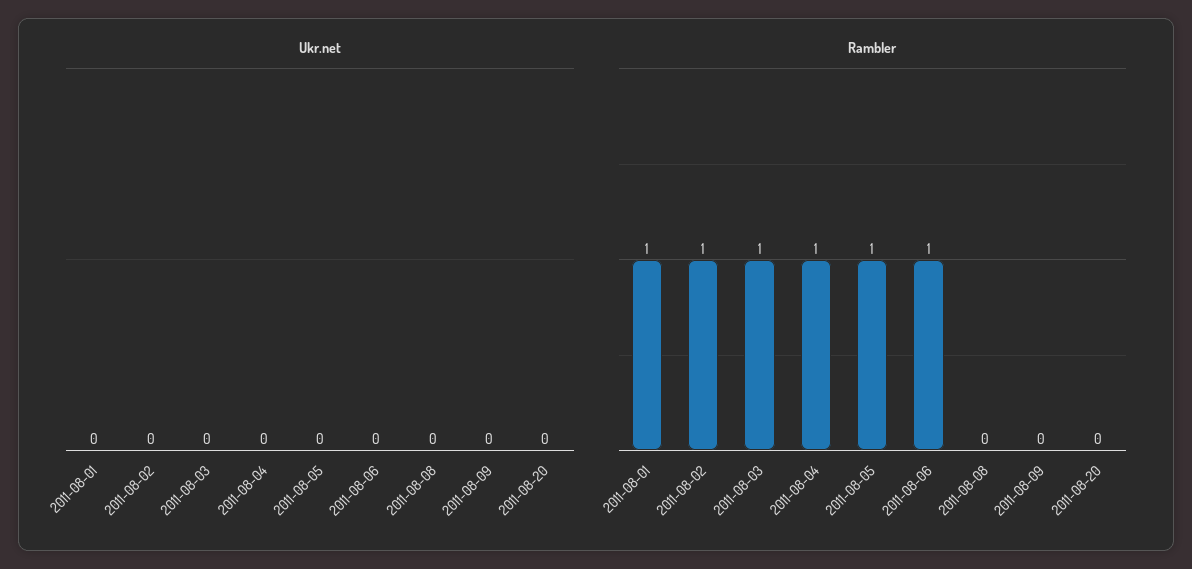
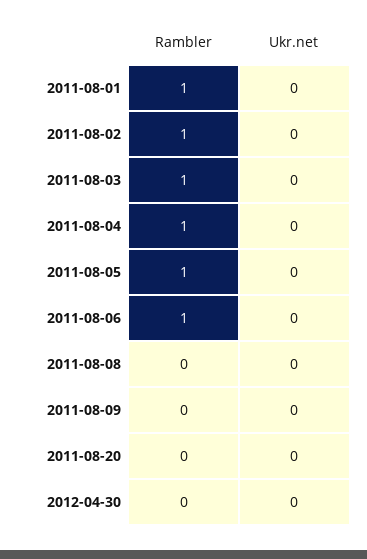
Rambler, 2012-04-30: none -> 0
Ukr.net, 2012-04-30: none -> 0

